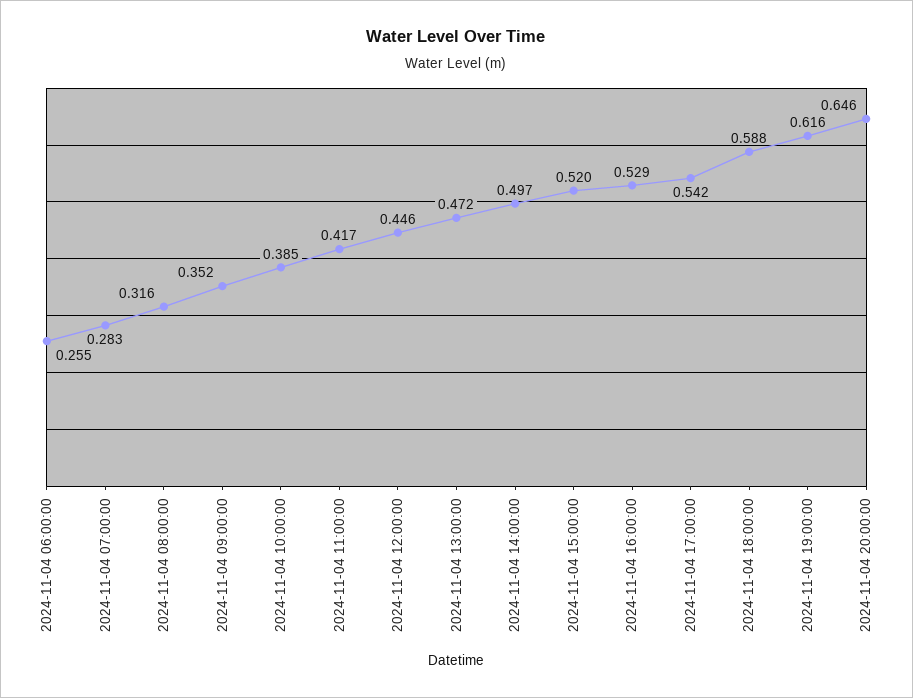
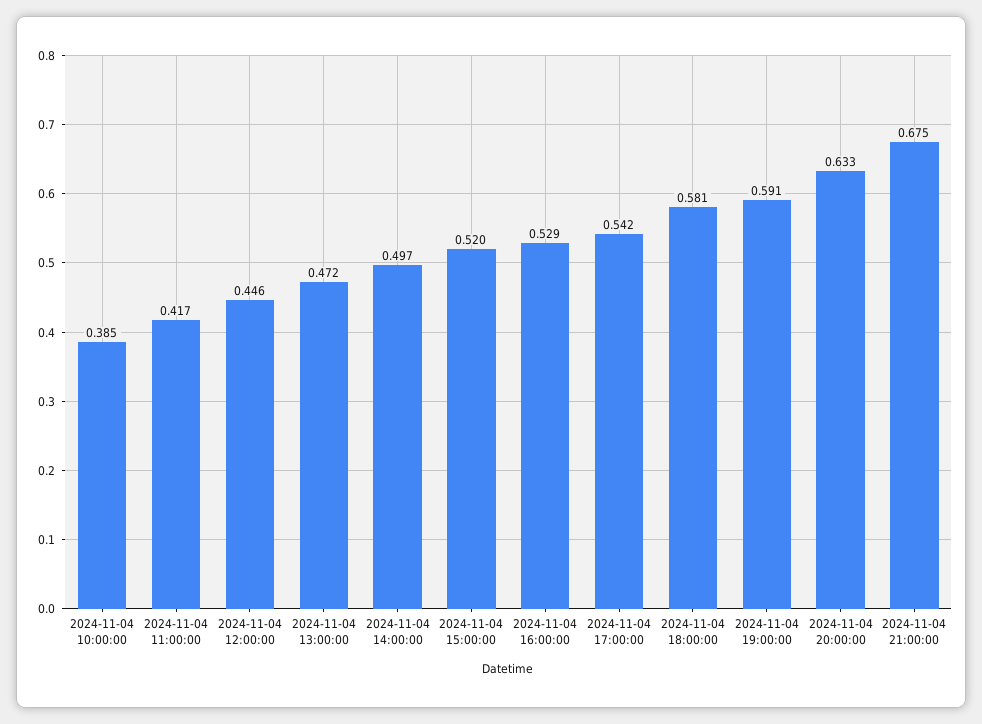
2024-11-04 06:00:00: 0.255 -> none
2024-11-04 07:00:00: 0.283 -> none
2024-11-04 08:00:00: 0.316 -> none
2024-11-04 09:00:00: 0.352 -> none
2024-11-04 18:00:00: 0.588 -> 0.581
2024-11-04 19:00:00: 0.616 -> 0.591
2024-11-04 20:00:00: 0.646 -> 0.633
2024-11-04 21:00:00: none -> 0.675

